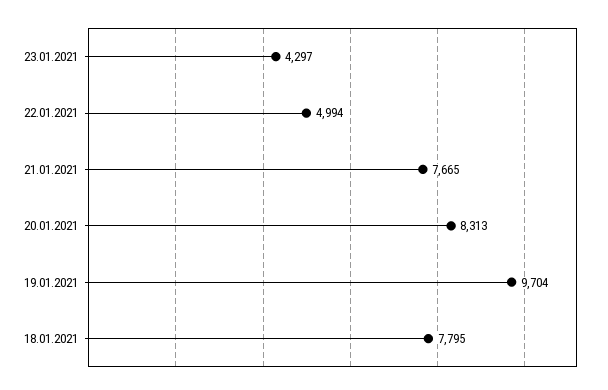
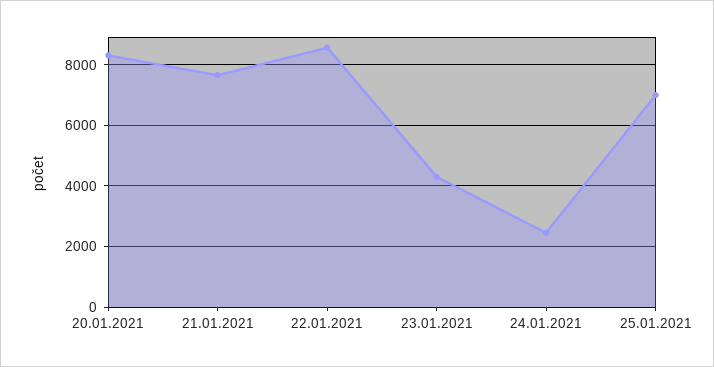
22.01.2021: 4994 -> 8600
19.01.2021: 9704 -> none
18.01.2021: 7795 -> none
24.01.2021: none -> 2400
25.01.2021: none -> 7000

